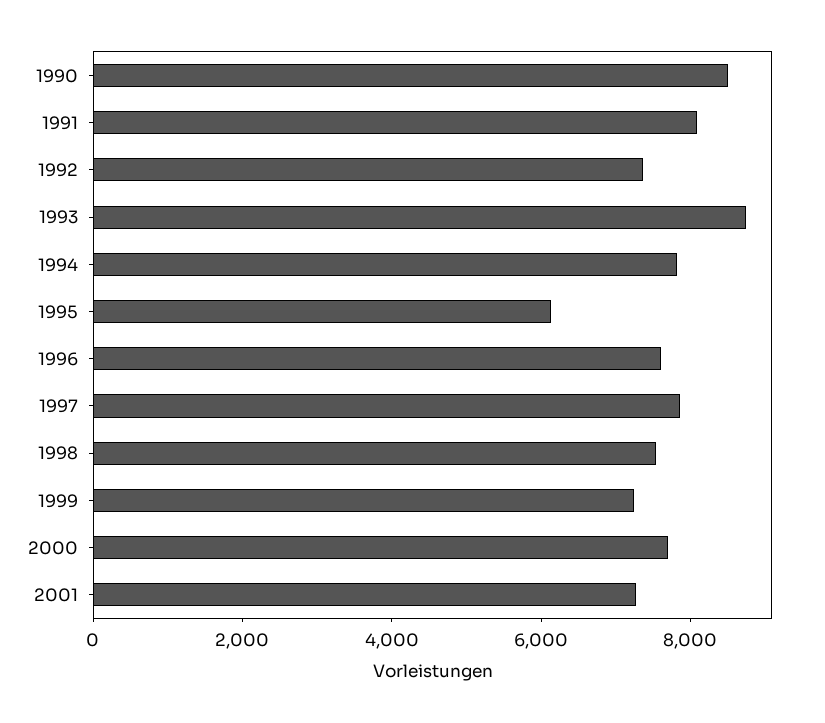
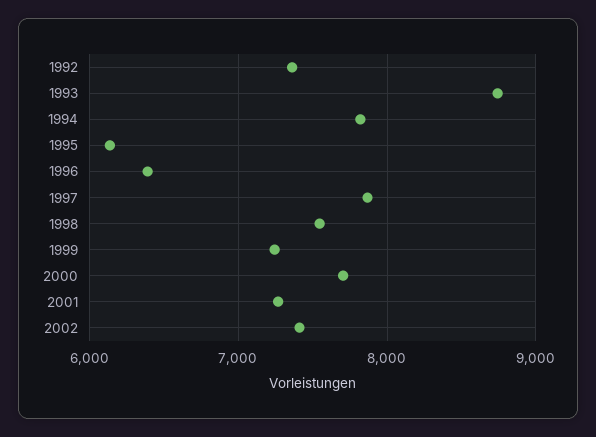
1990: 8500 -> none
1991: 8000 -> none
1996: 7500 -> 6400
2002: none -> 7400

